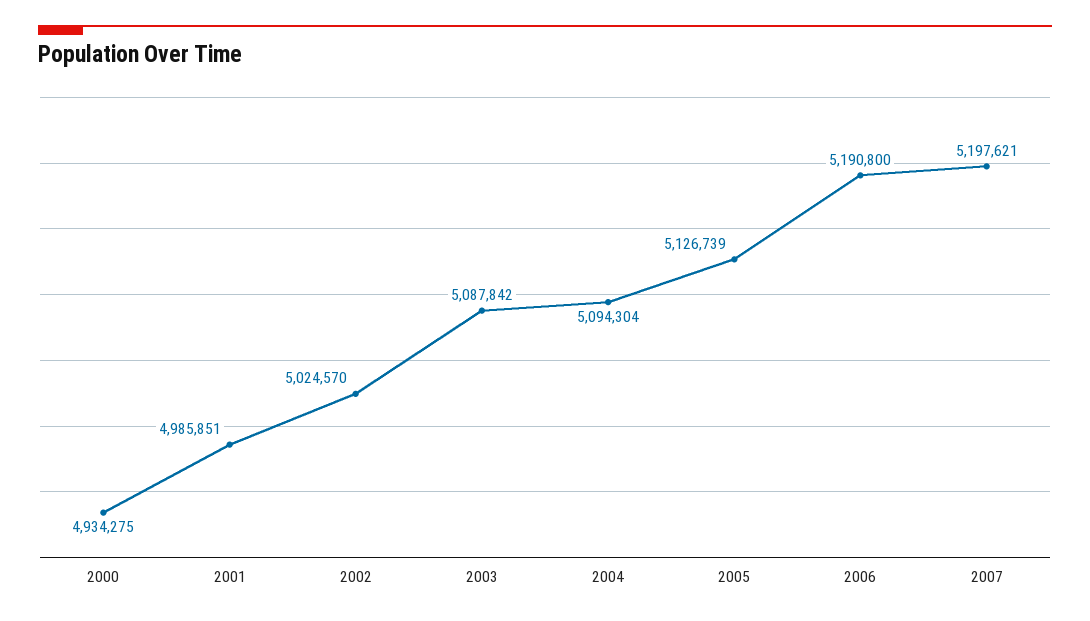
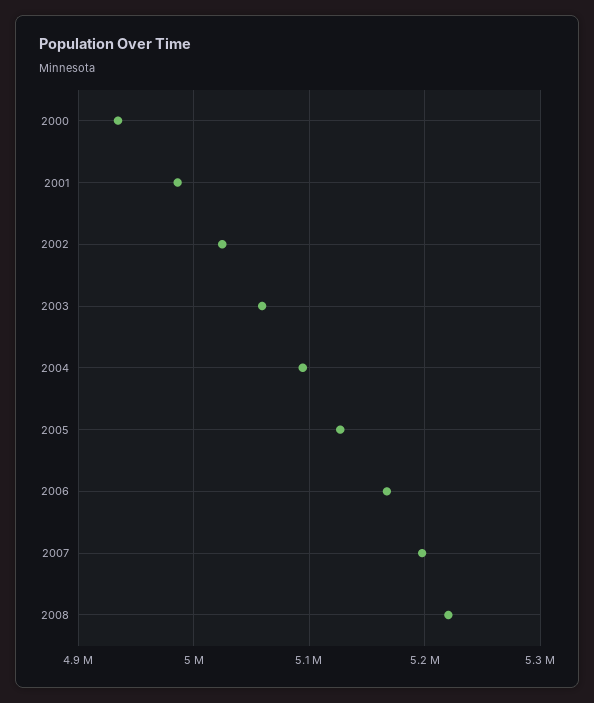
2003: 5087842 -> 5060000
2006: 5190800 -> 5170000
2008: none -> 5220000

